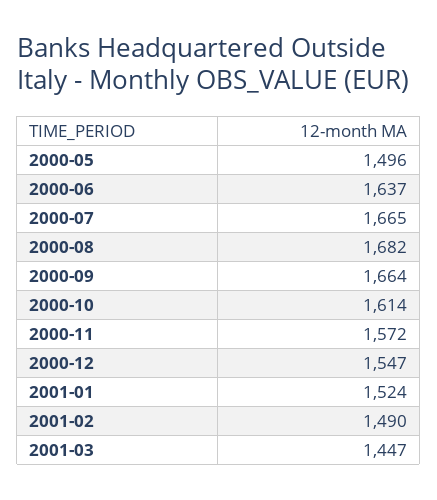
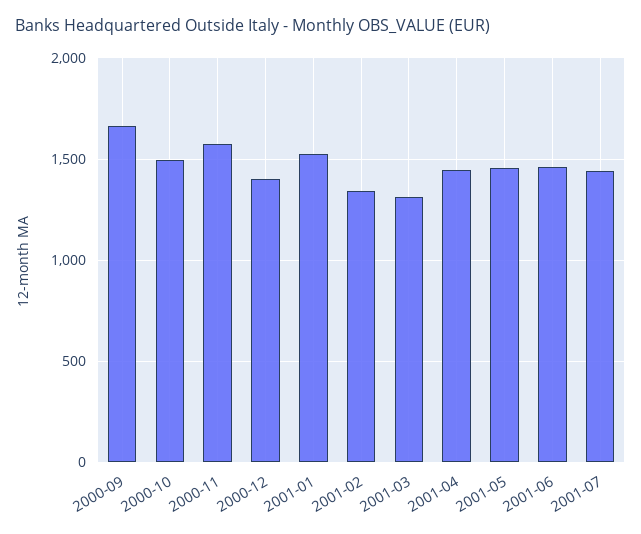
2000-05: 1496 -> none
2000-06: 1637 -> none
2000-07: 1665 -> none
2000-08: 1682 -> none
2000-10: 1614 -> 1500
2000-12: 1547 -> 1400
2001-02: 1490 -> 1350
2001-03: 1447 -> 1300
2001-04: none -> 1450
2001-05: none -> 1450
2001-06: none -> 1450
2001-07: none -> 1450

